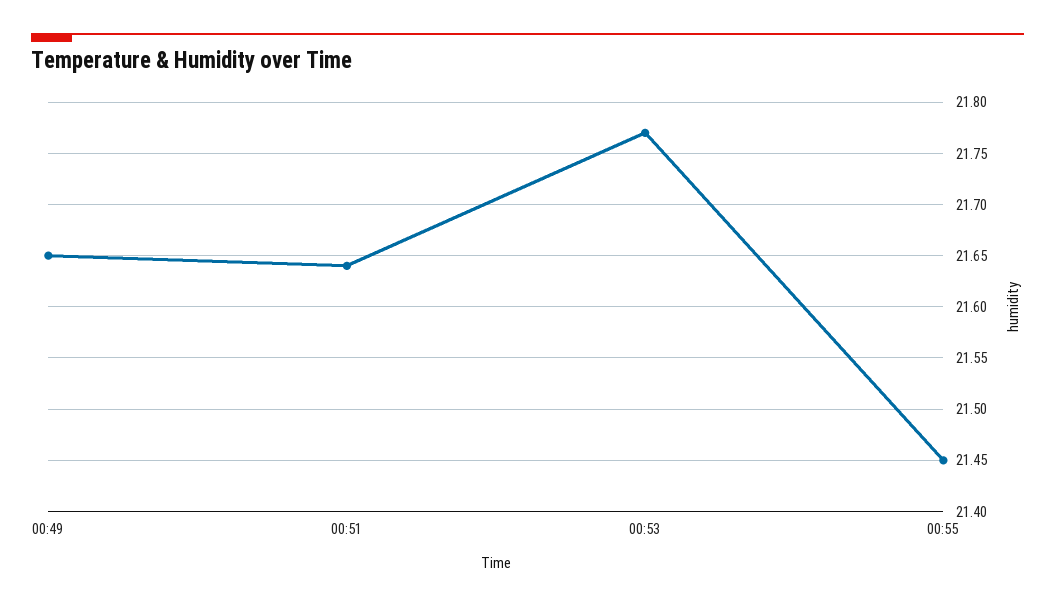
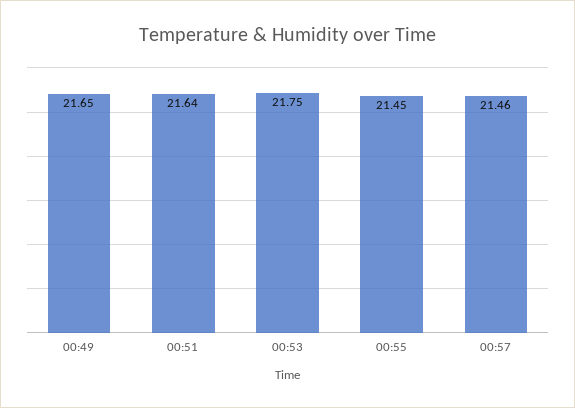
00:53: 21.77 -> 21.75
00:57: none -> 21.46

